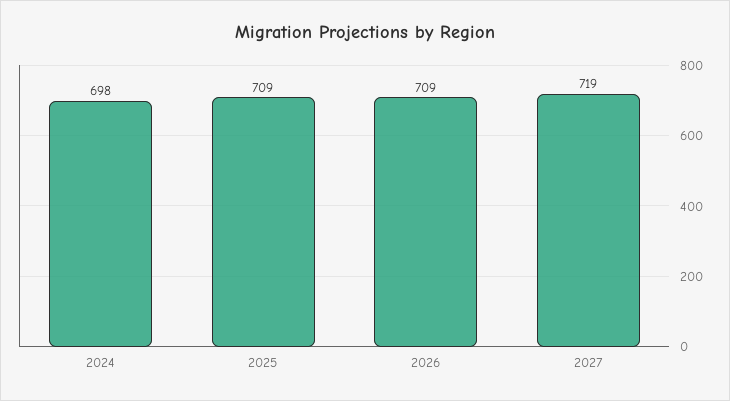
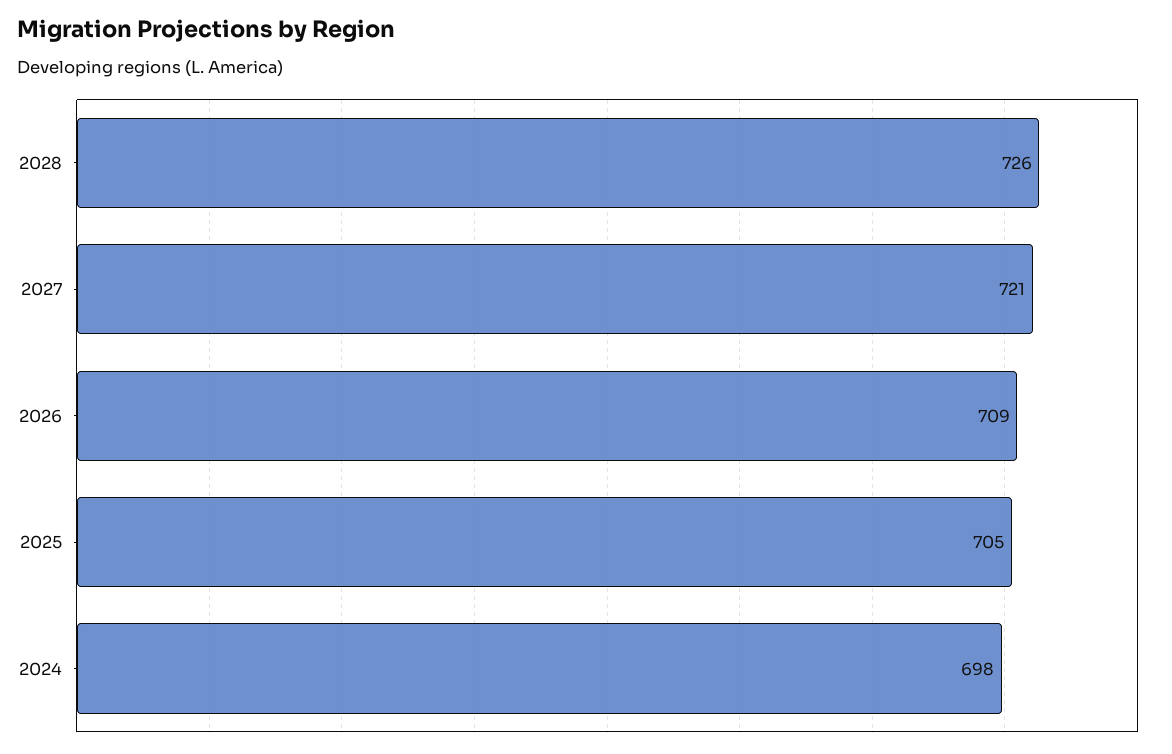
2025: 709 -> 705
2027: 719 -> 721
2028: none -> 726

